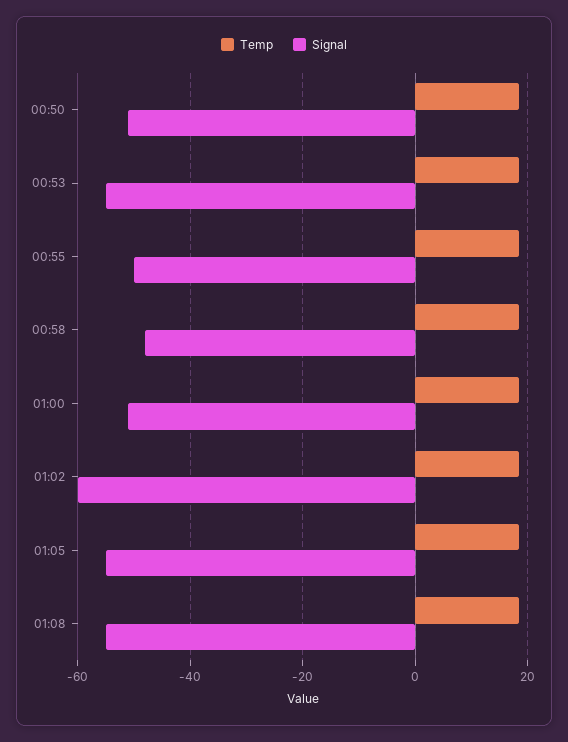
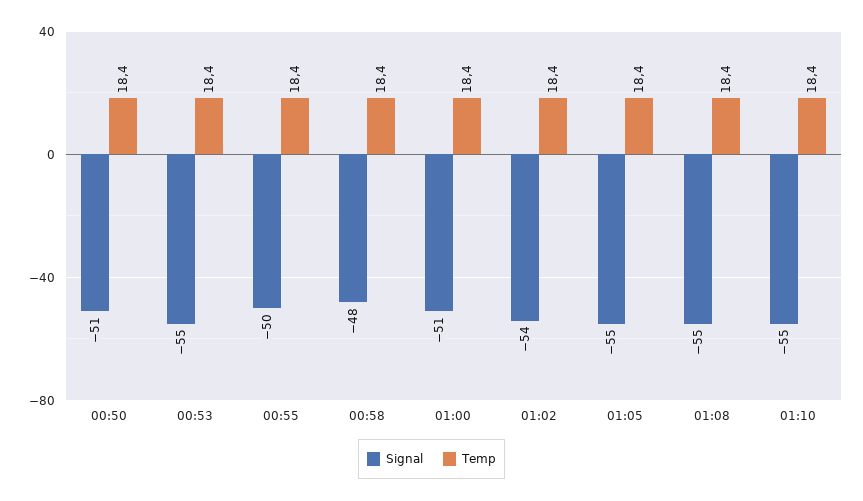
Signal, 01:02: -60 -> -54
Signal, 01:10: none -> -55
Temp, 01:10: none -> 18.4

